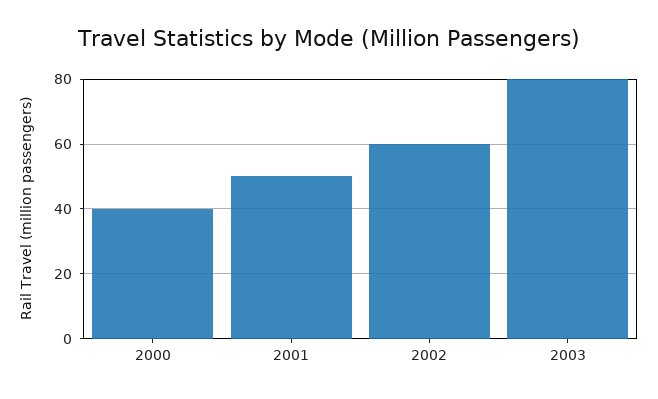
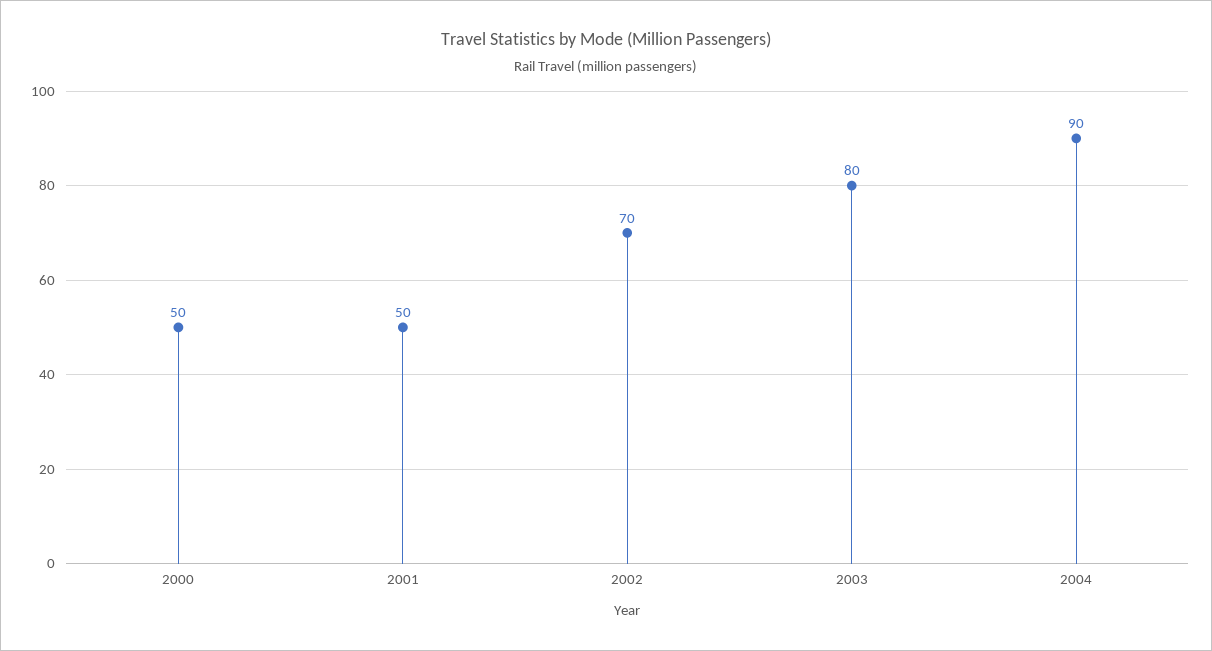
2000: 40 -> 50
2002: 60 -> 70
2004: none -> 90

